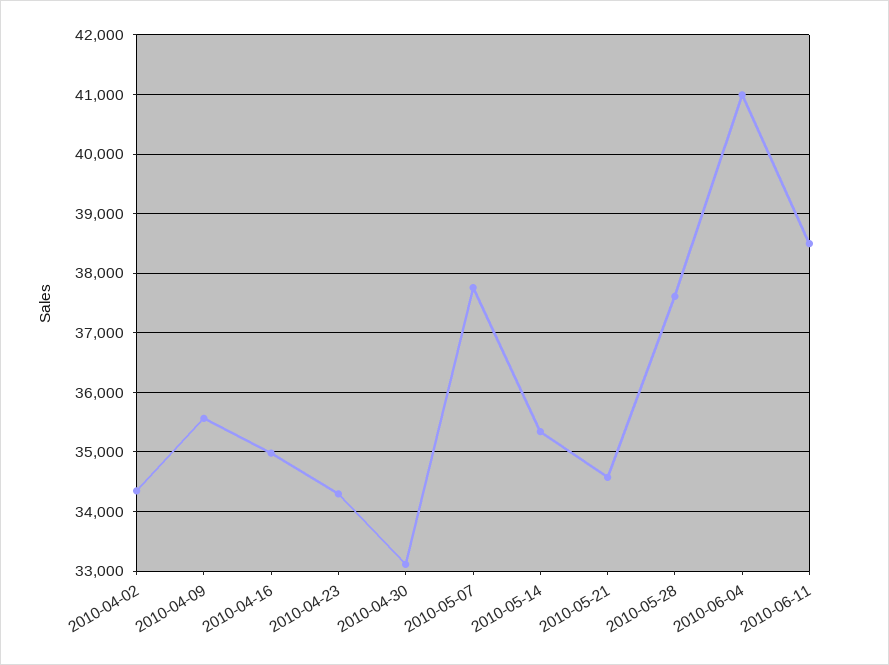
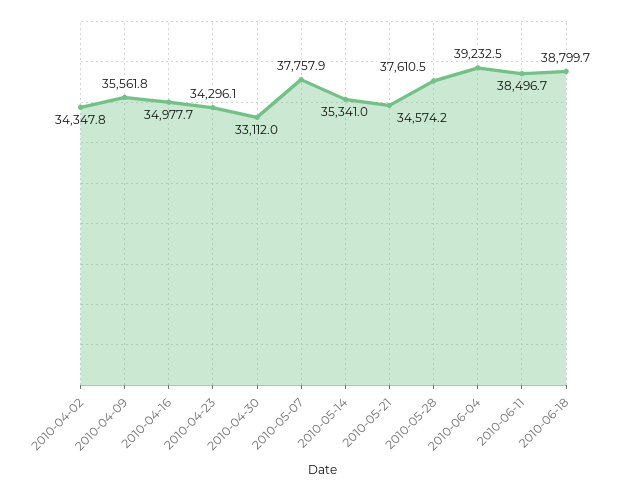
2010-06-04: 41000 -> 39232.5
2010-06-18: none -> 38799.7

